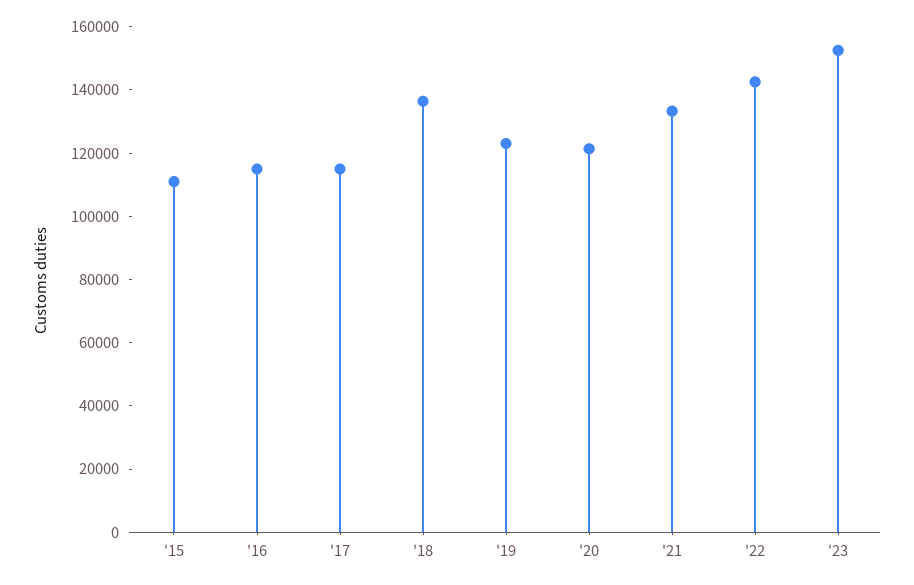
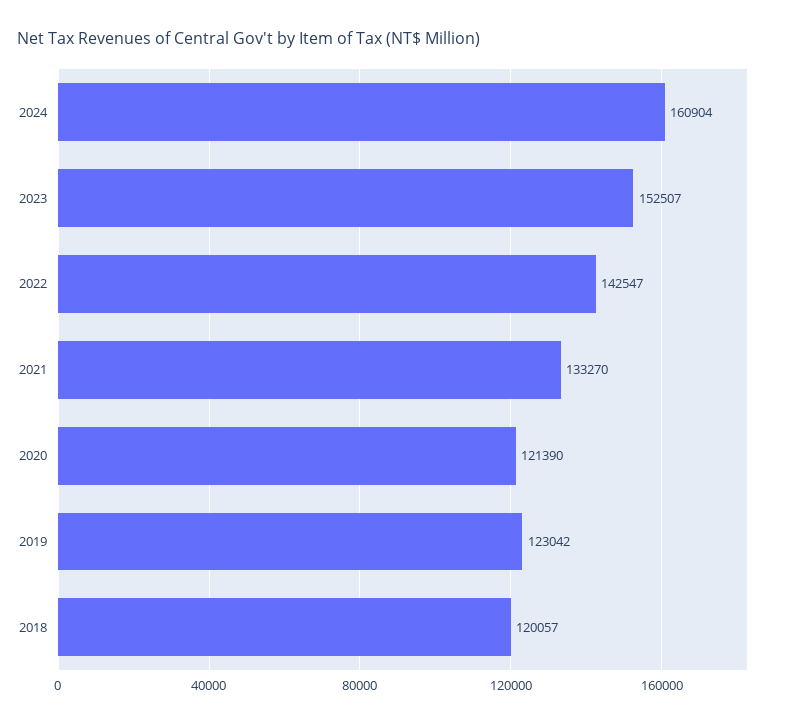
'15: 110000 -> none
'16: 115000 -> none
'17: 115000 -> none
'18: 135000 -> 120057
2024: none -> 160904

